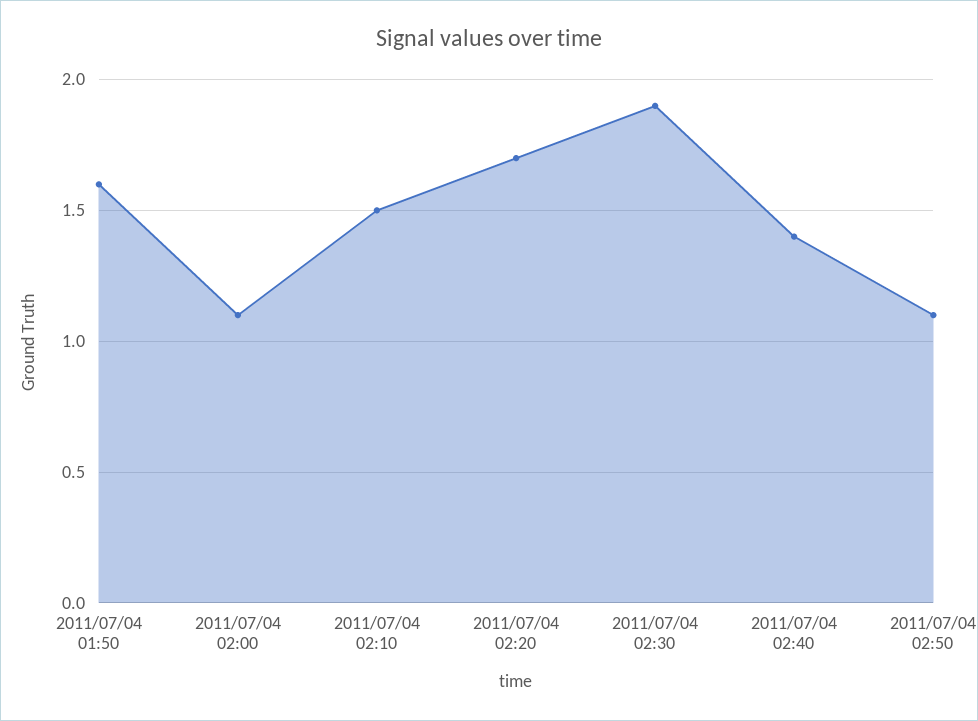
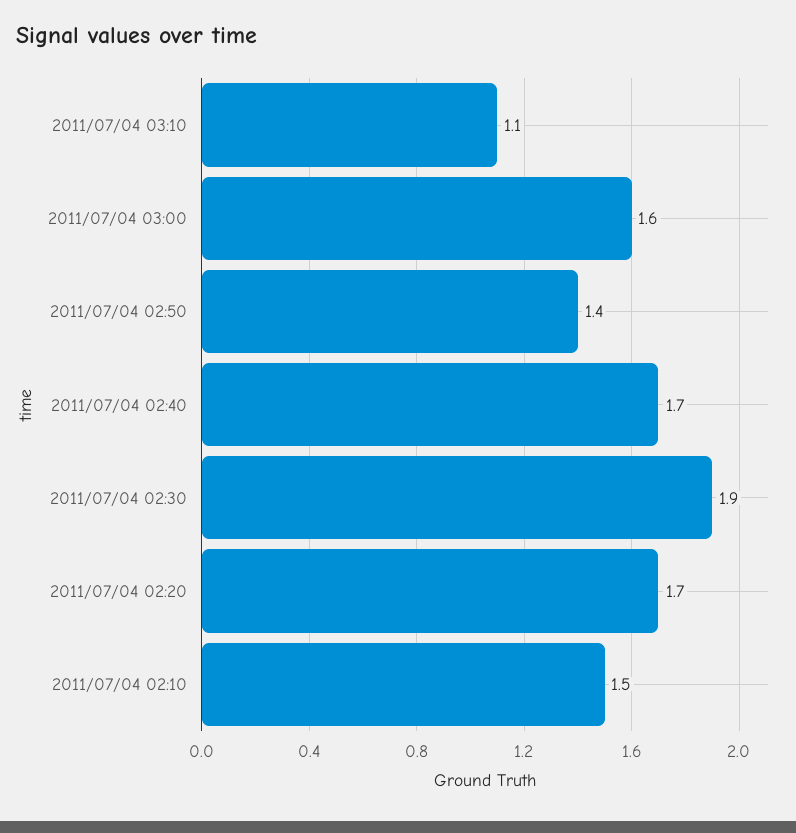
2011/07/04 01:50: 1.6 -> none
2011/07/04 02:00: 1.1 -> none
2011/07/04 02:40: 1.4 -> 1.7
2011/07/04 02:50: 1.1 -> 1.4
2011/07/04 03:10: none -> 1.1
2011/07/04 03:00: none -> 1.6

